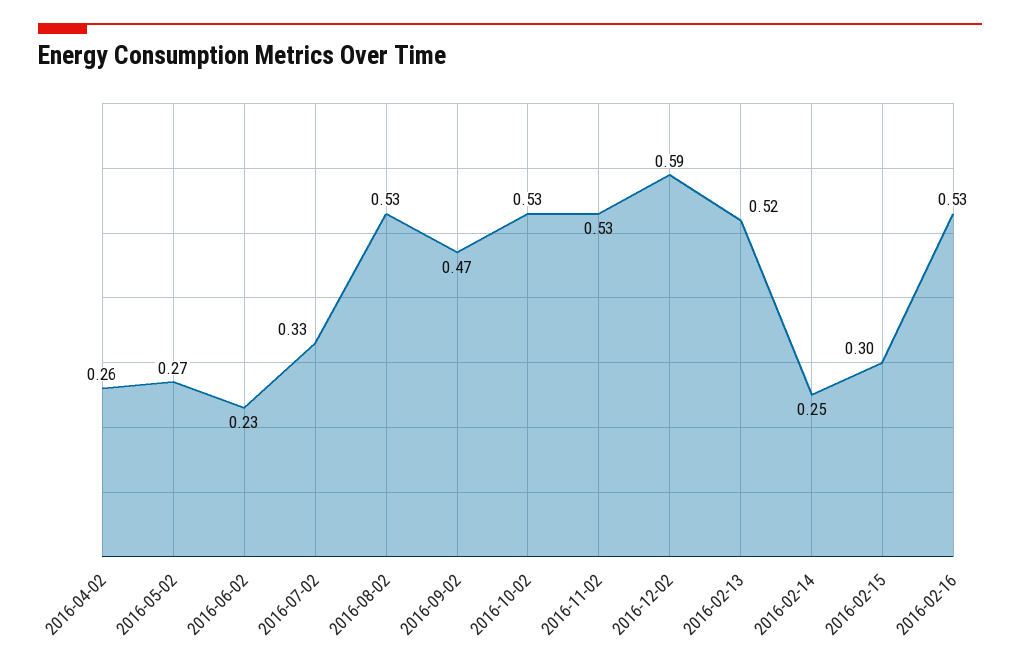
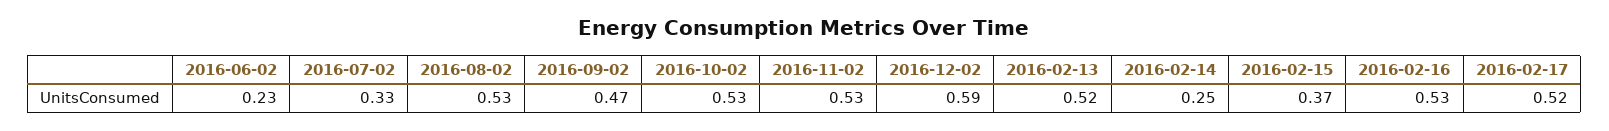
2016-04-02: 0.26 -> none
2016-05-02: 0.27 -> none
2016-02-15: 0.3 -> 0.37
2016-02-17: none -> 0.52

